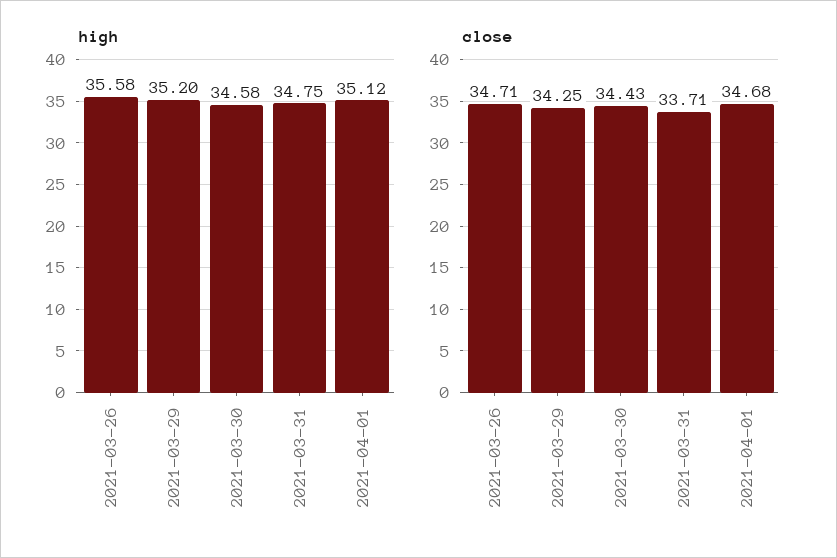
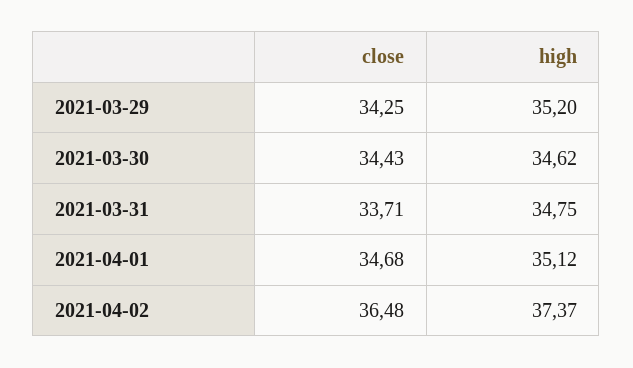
high, 2021-03-26: 35.58 -> none
high, 2021-03-30: 34.58 -> 34.62
close, 2021-03-26: 34.71 -> none
close, 2021-04-02: none -> 36.48
high, 2021-04-02: none -> 37.37

